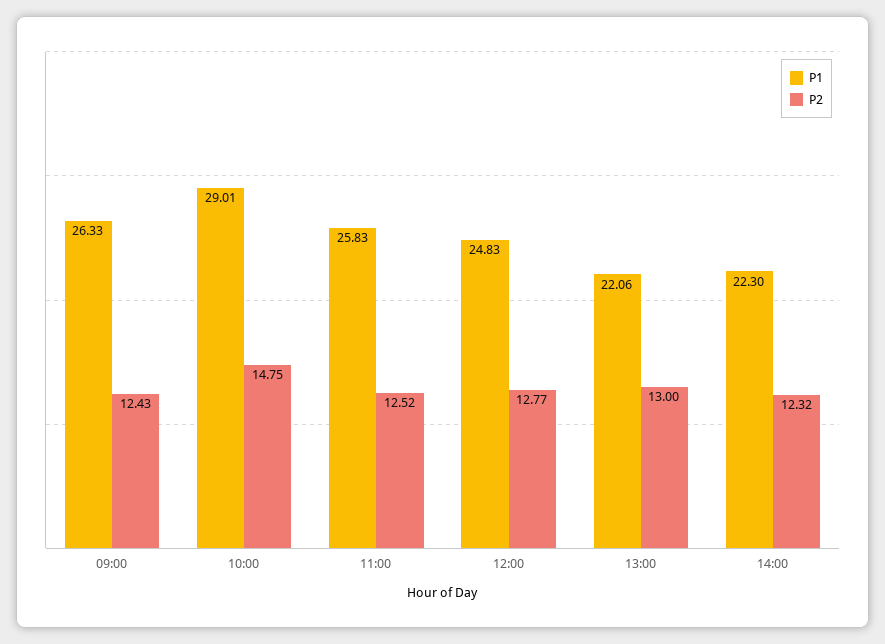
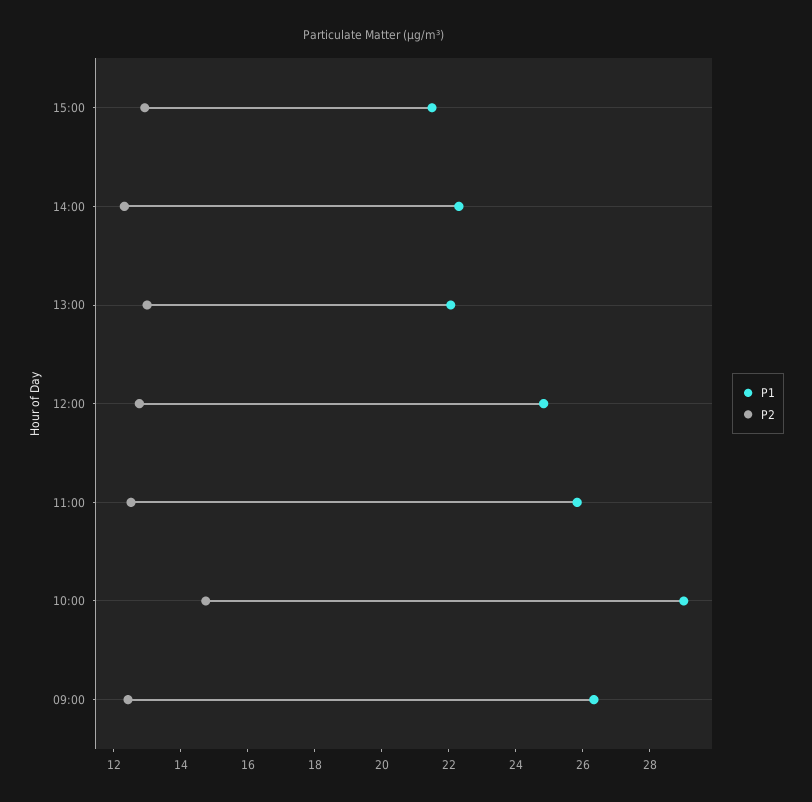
P1, 15:00: none -> 21.5
P2, 15:00: none -> 13

